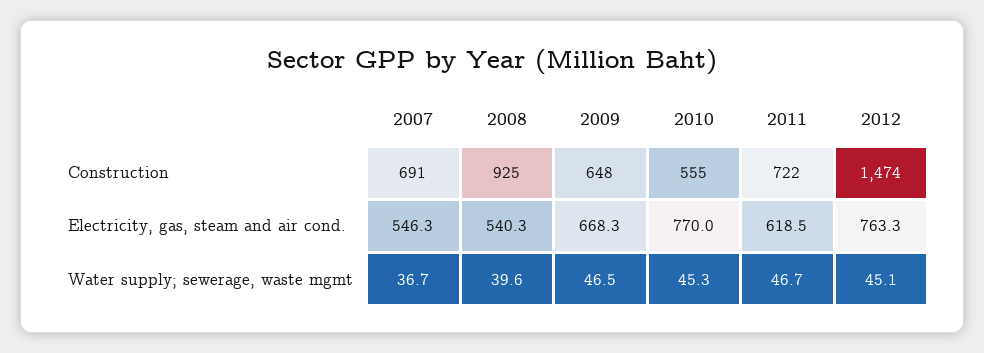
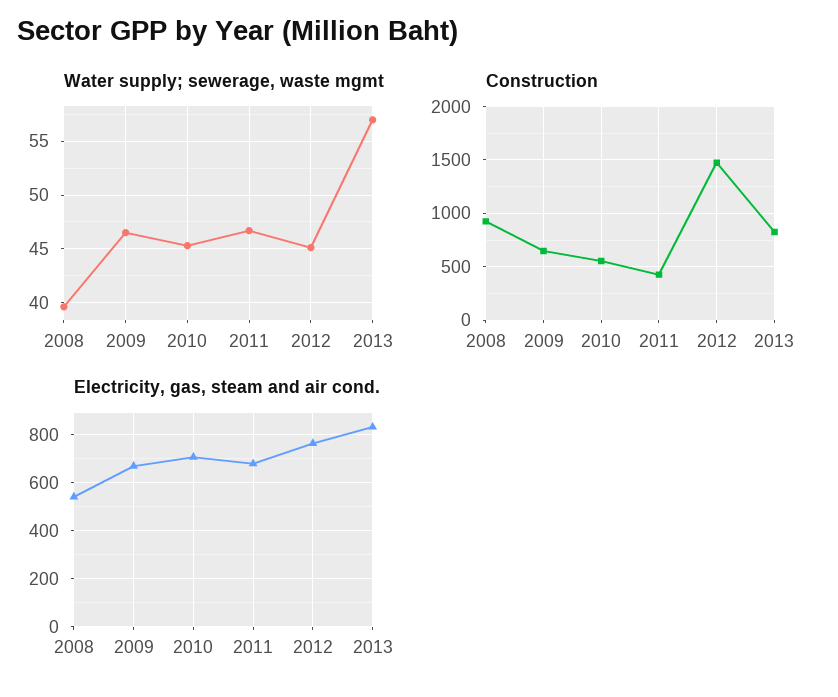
Construction, 2007: 691 -> none
Construction, 2011: 722 -> 400
Electricity, gas, steam and air cond., 2007: 546.3 -> none
Electricity, gas, steam and air cond., 2010: 770 -> 700
Electricity, gas, steam and air cond., 2011: 618.5 -> 675
Water supply; sewerage, waste mgmt, 2007: 36.7 -> none
Water supply; sewerage, waste mgmt, 2013: none -> 57
Construction, 2013: none -> 800
Electricity, gas, steam and air cond., 2013: none -> 825

